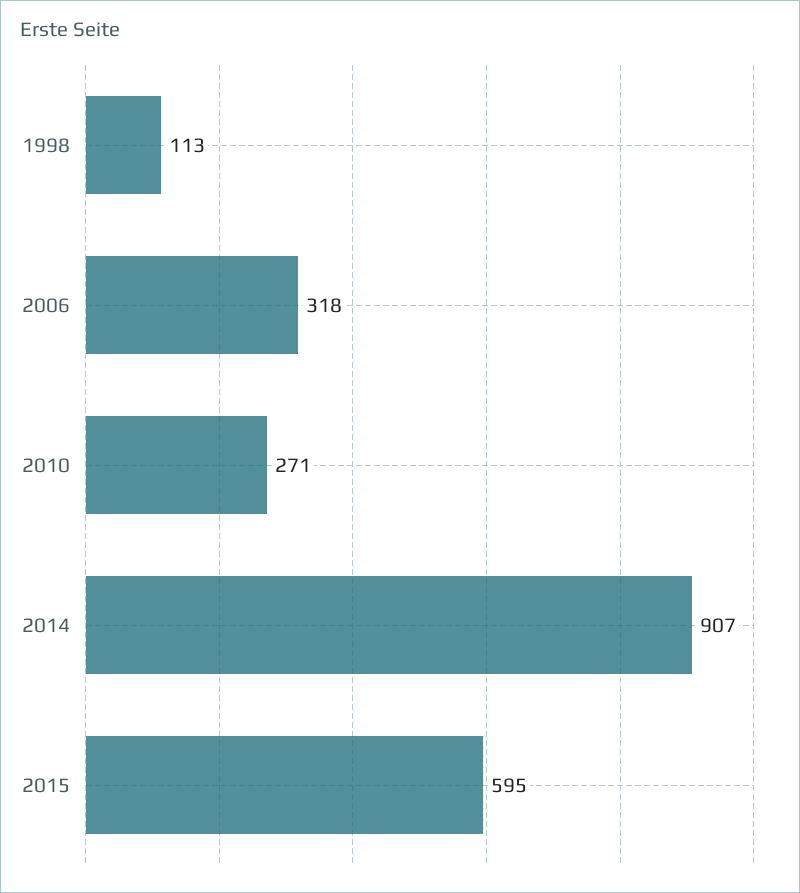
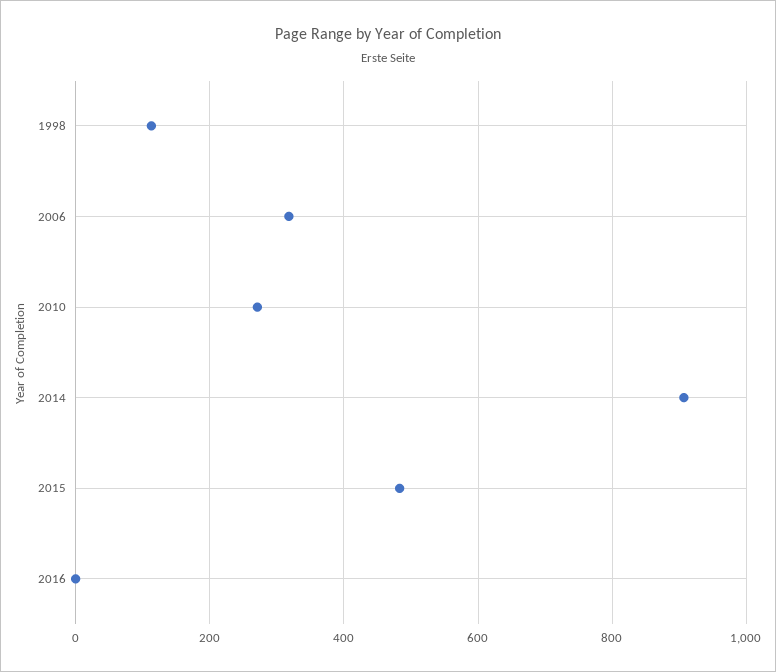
2015: 595 -> 480
2016: none -> 0

